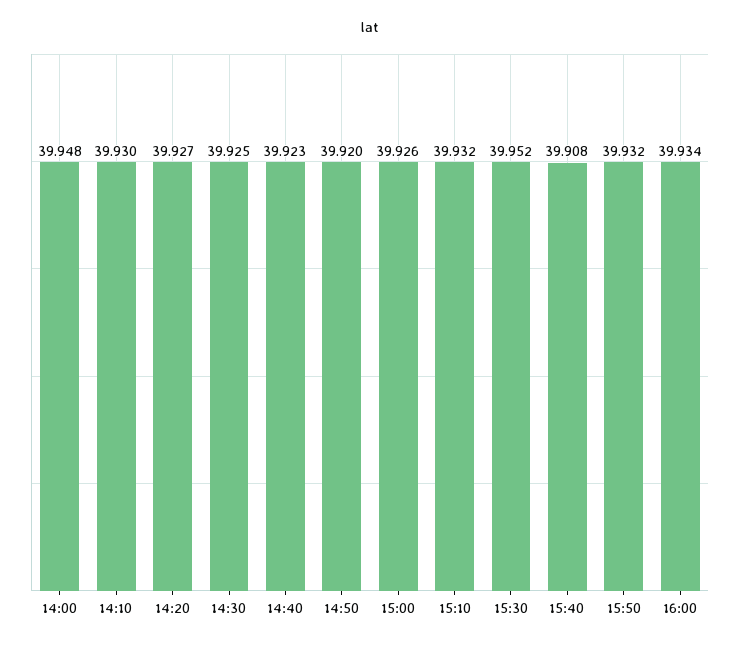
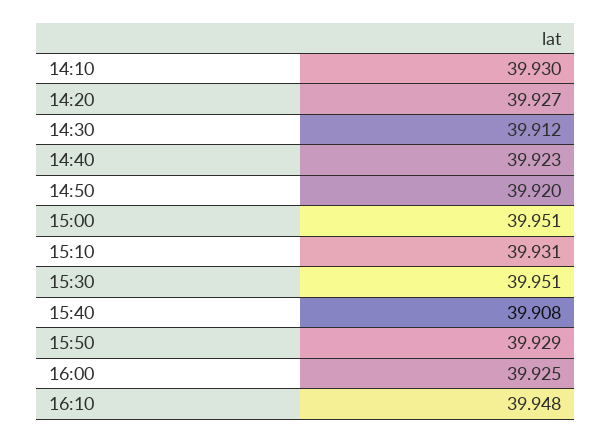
14:00: 39.948 -> none
14:30: 39.925 -> 39.912
15:00: 39.926 -> 39.951
15:10: 39.932 -> 39.931
15:30: 39.952 -> 39.951
15:50: 39.932 -> 39.929
16:00: 39.934 -> 39.925
16:10: none -> 39.948

